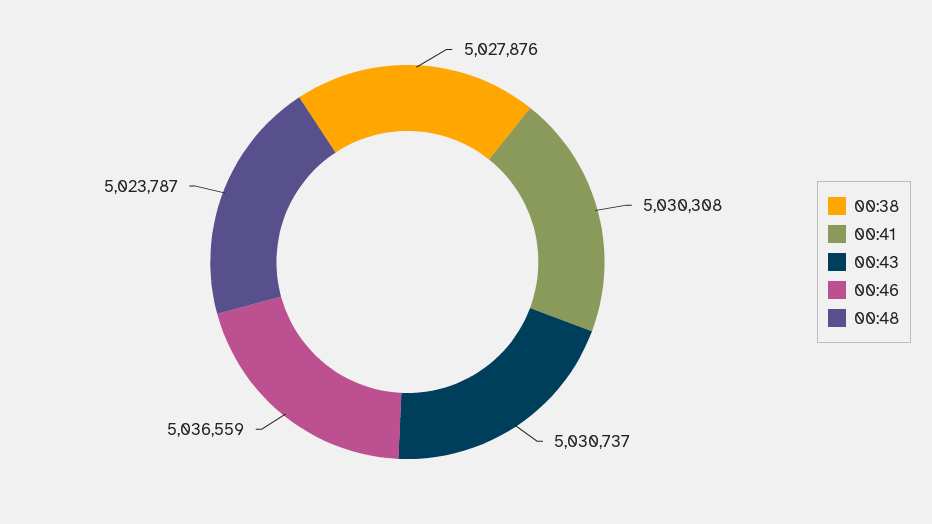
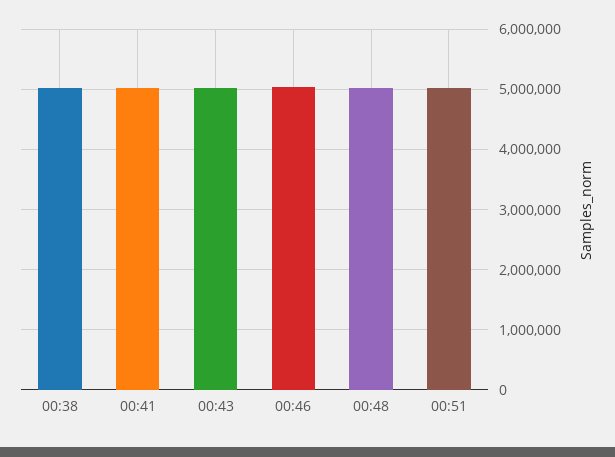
00:51: none -> 5000000

